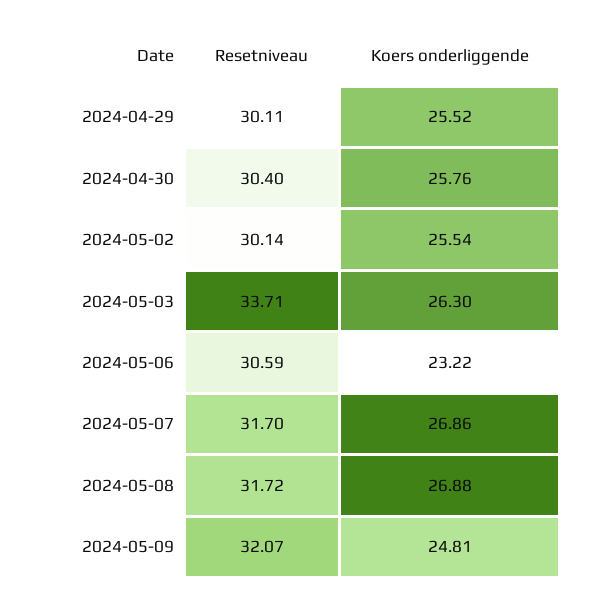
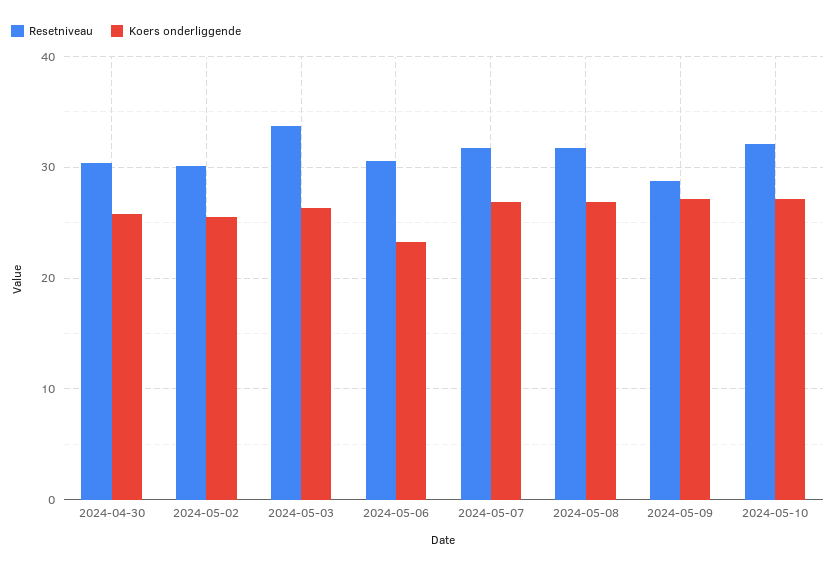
Resetniveau, 2024-04-29: 30.11 -> none
Koers onderliggende, 2024-04-29: 25.52 -> none
Resetniveau, 2024-05-09: 32.07 -> 29
Koers onderliggende, 2024-05-09: 24.81 -> 27
Resetniveau, 2024-05-10: none -> 32
Koers onderliggende, 2024-05-10: none -> 27

